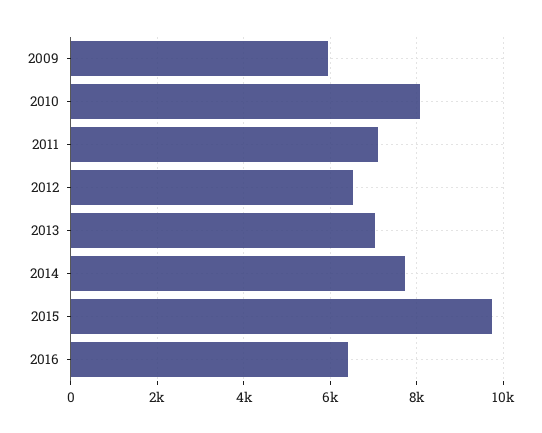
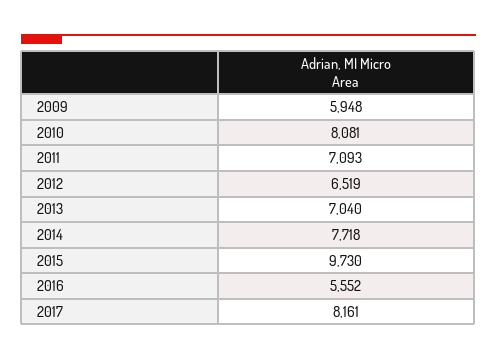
2016: 6400 -> 5552
2017: none -> 8161

